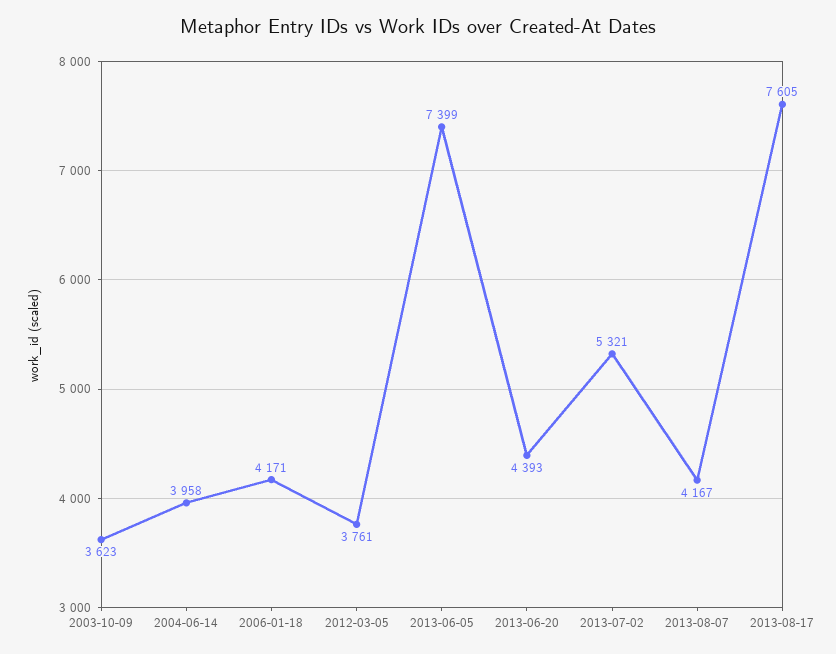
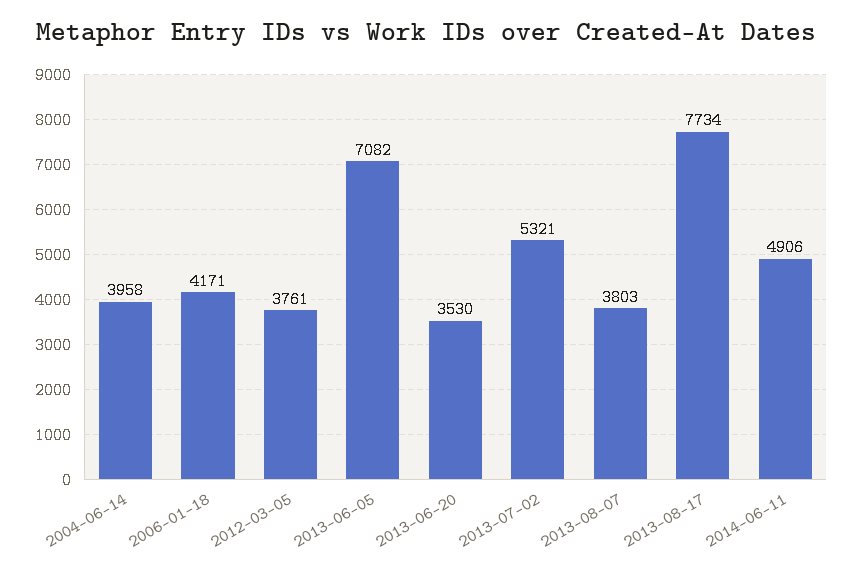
2003-10-09: 3623 -> none
2013-06-05: 7399 -> 7082
2013-06-20: 4393 -> 3530
2013-08-07: 4167 -> 3803
2013-08-17: 7605 -> 7734
2014-06-11: none -> 4906

